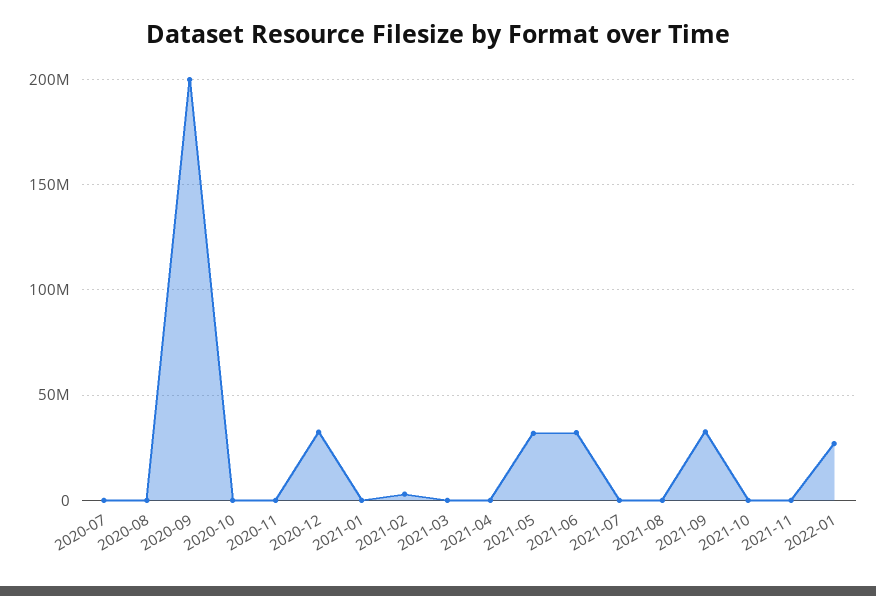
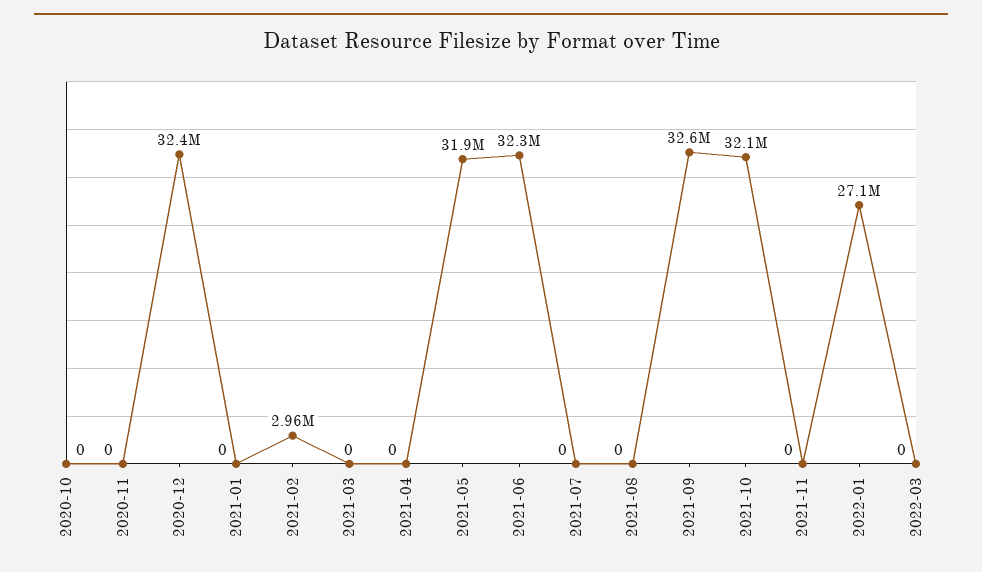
2020-07: 0 -> none
2020-08: 0 -> none
2020-09: 200000000 -> none
2021-10: 0 -> 32100000
2022-03: none -> 0

